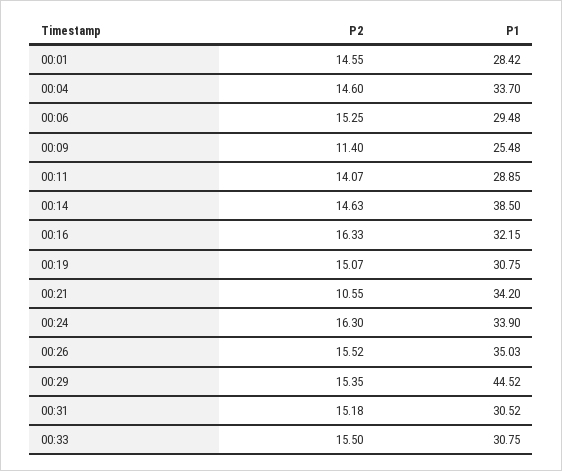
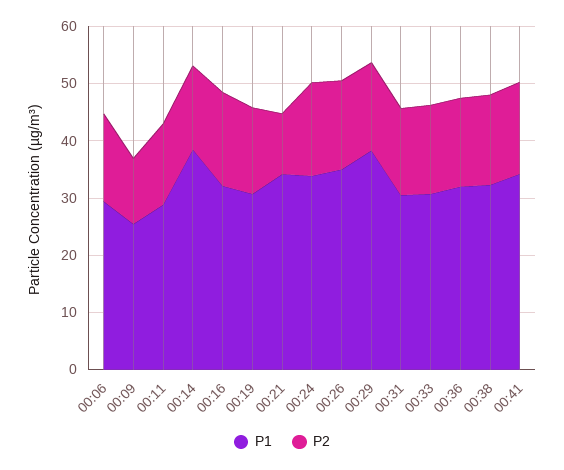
P2, 00:01: 14.55 -> none
P1, 00:01: 28.42 -> none
P2, 00:04: 14.6 -> none
P1, 00:04: 33.7 -> none
P1, 00:29: 44.52 -> 38
P1, 00:36: none -> 32
P2, 00:36: none -> 16
P1, 00:38: none -> 32
P2, 00:38: none -> 16
P1, 00:41: none -> 34
P2, 00:41: none -> 16

